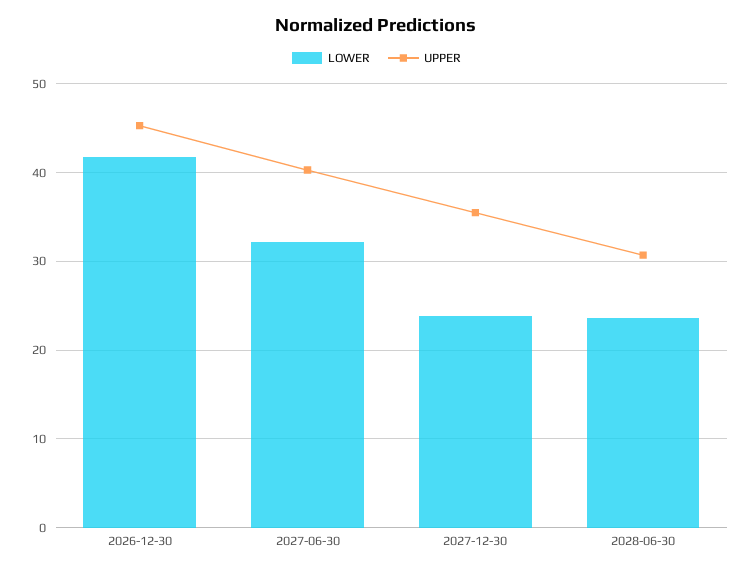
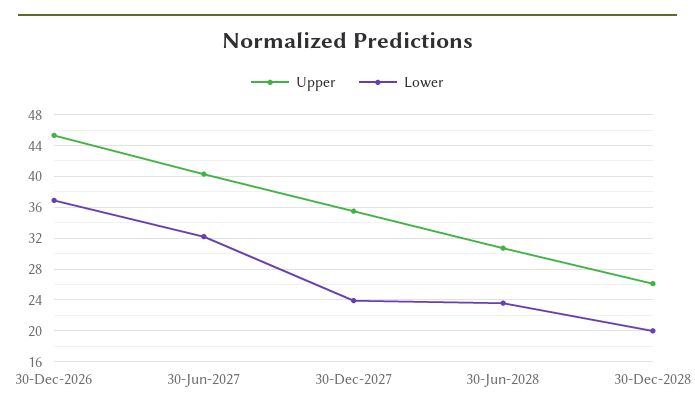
LOWER, 2026-12-30: 42 -> 37
UPPER, 30-Dec-2028: none -> 26
LOWER, 30-Dec-2028: none -> 20

